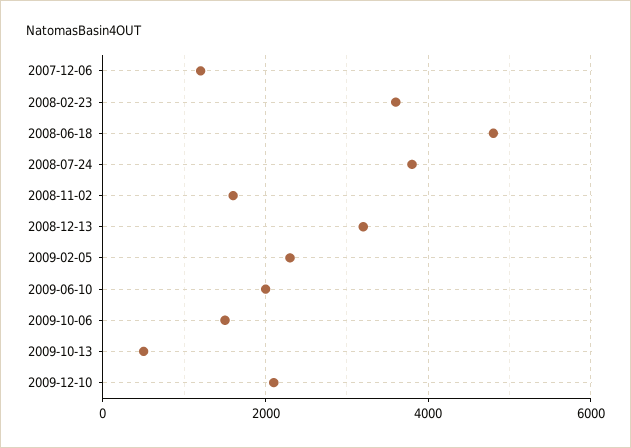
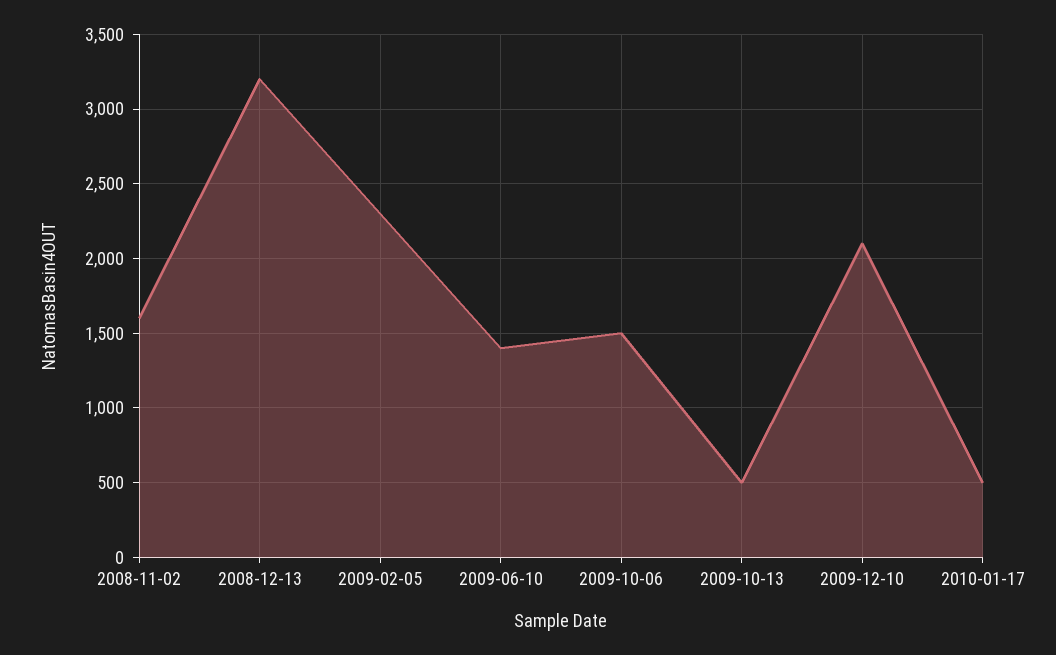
2007-12-06: 1200 -> none
2008-02-23: 3600 -> none
2008-06-18: 4800 -> none
2008-07-24: 3800 -> none
2009-06-10: 2000 -> 1400
2010-01-17: none -> 500

